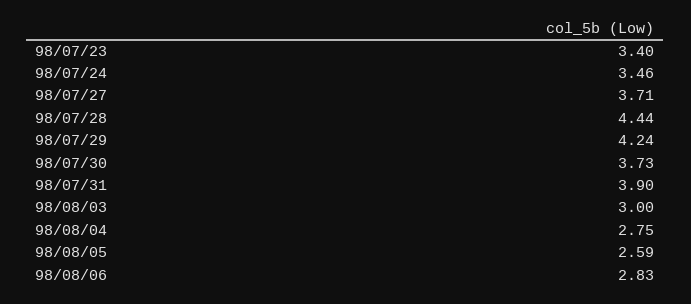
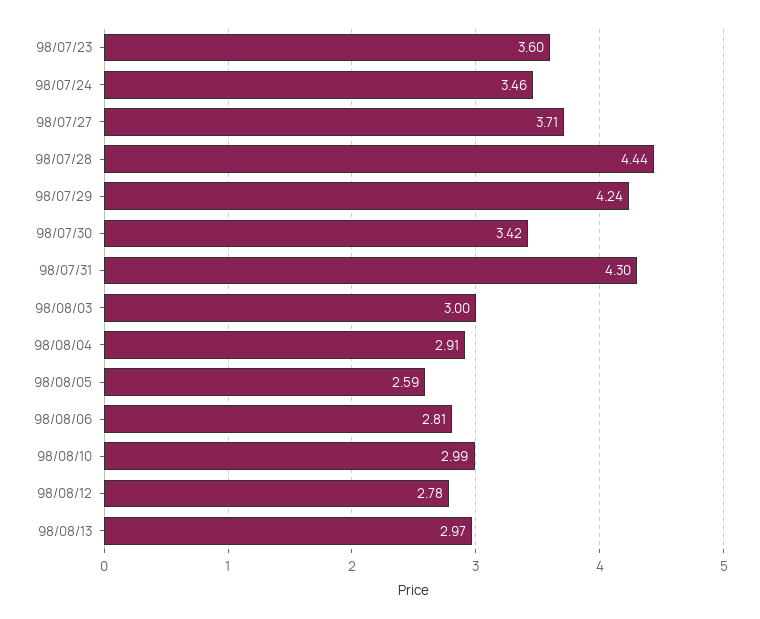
98/07/23: 3.4 -> 3.6
98/07/30: 3.73 -> 3.42
98/07/31: 3.9 -> 4.3
98/08/04: 2.75 -> 2.91
98/08/06: 2.83 -> 2.81
98/08/10: none -> 2.99
98/08/12: none -> 2.78
98/08/13: none -> 2.97

